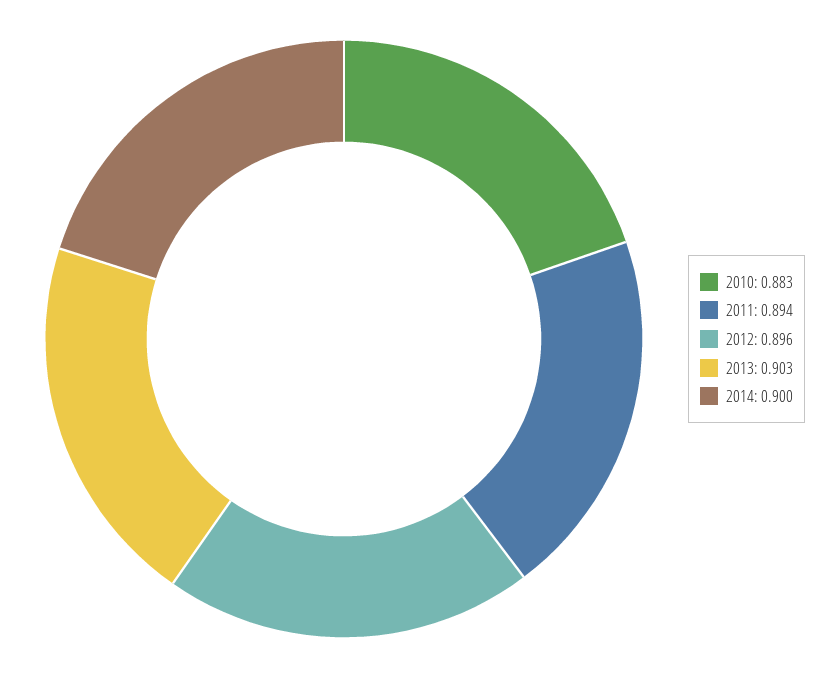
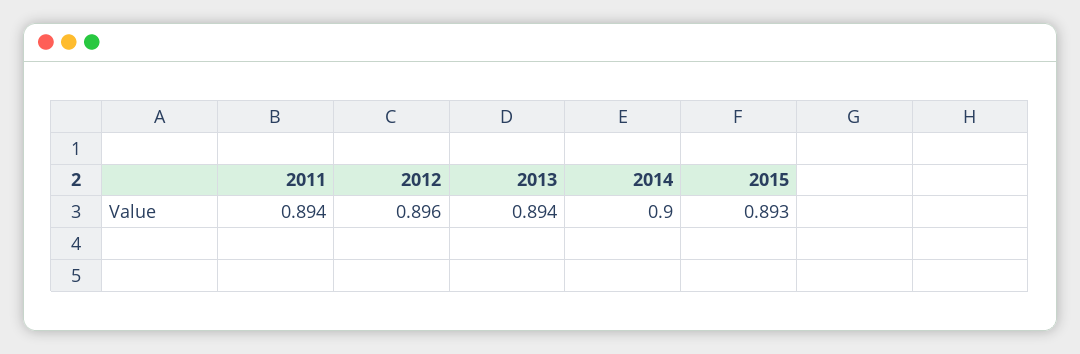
2010: 0.883 -> none
2013: 0.903 -> 0.894
2015: none -> 0.893

